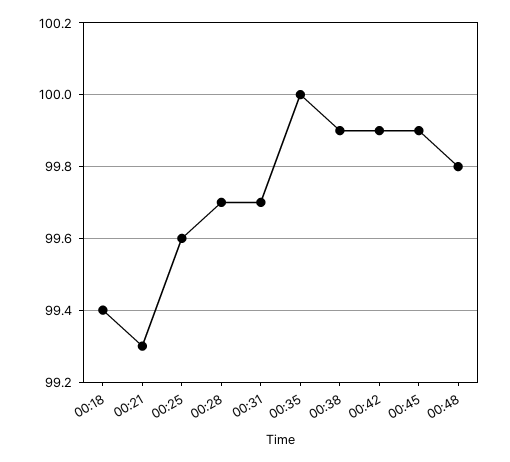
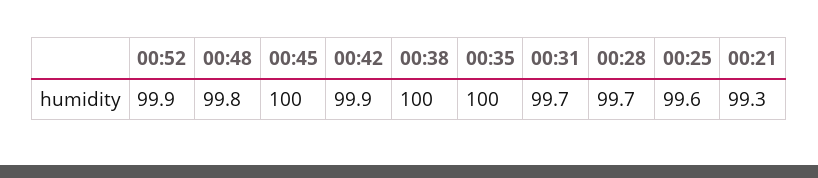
00:18: 99.4 -> none
00:38: 99.9 -> 100
00:45: 99.9 -> 100
00:52: none -> 99.9

